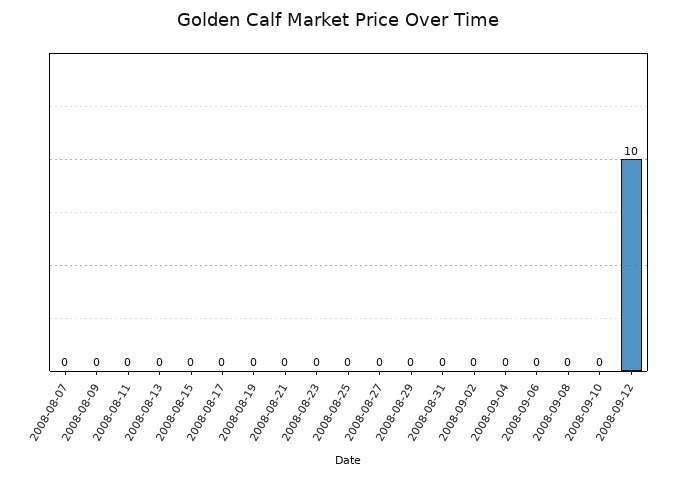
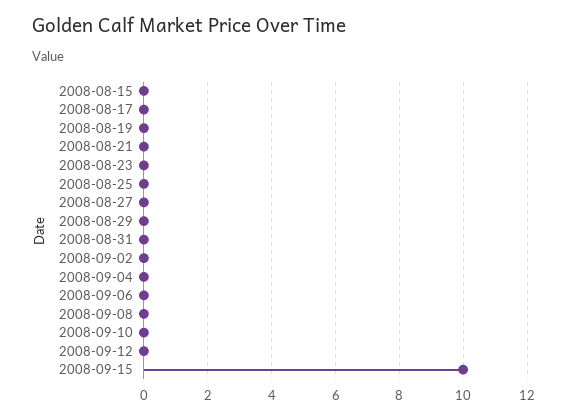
2008-08-07: 0 -> none
2008-08-09: 0 -> none
2008-08-11: 0 -> none
2008-08-13: 0 -> none
2008-09-12: 10 -> 0
2008-09-15: none -> 10

